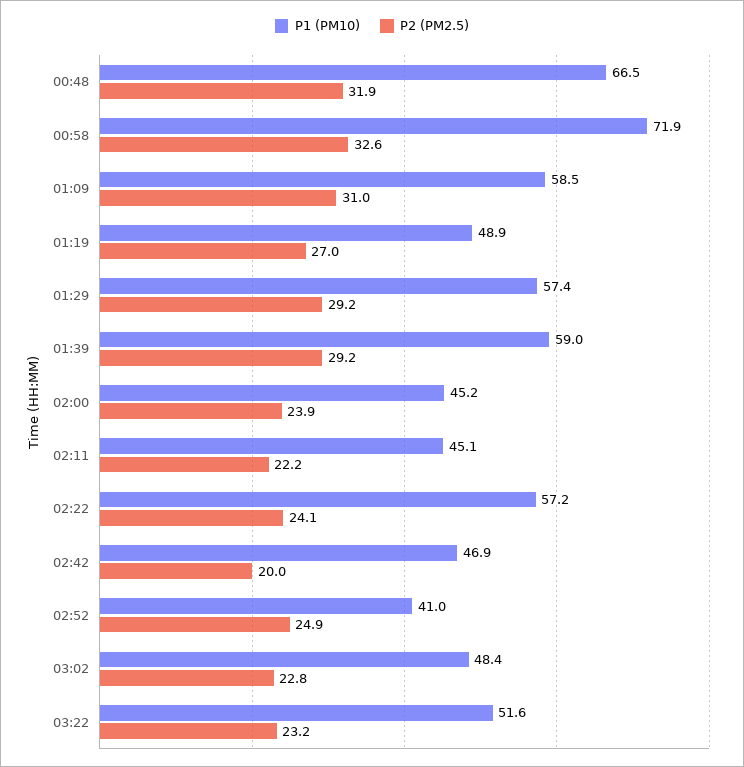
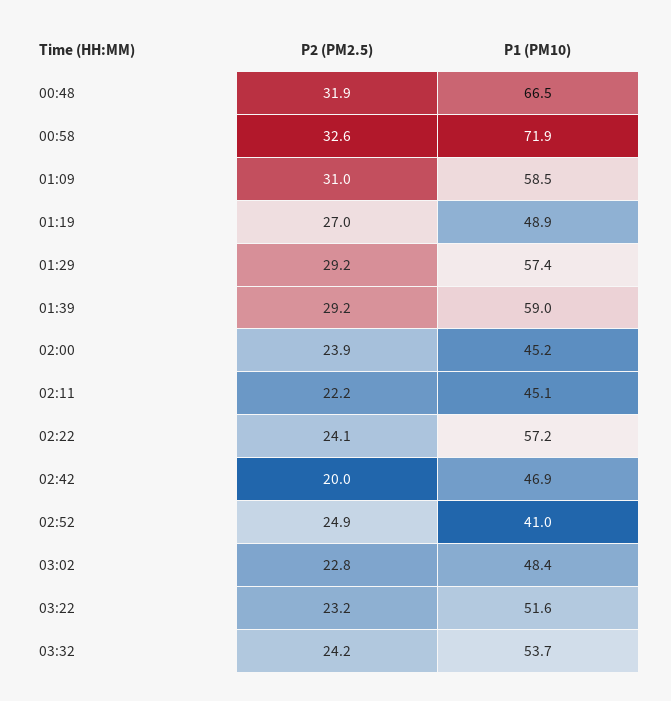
P2 (PM2.5), 03:32: none -> 24.2
P1 (PM10), 03:32: none -> 53.7

